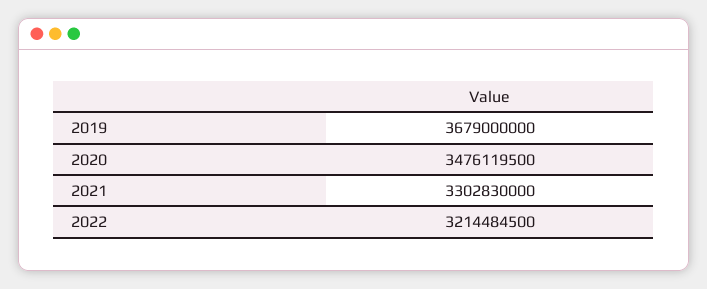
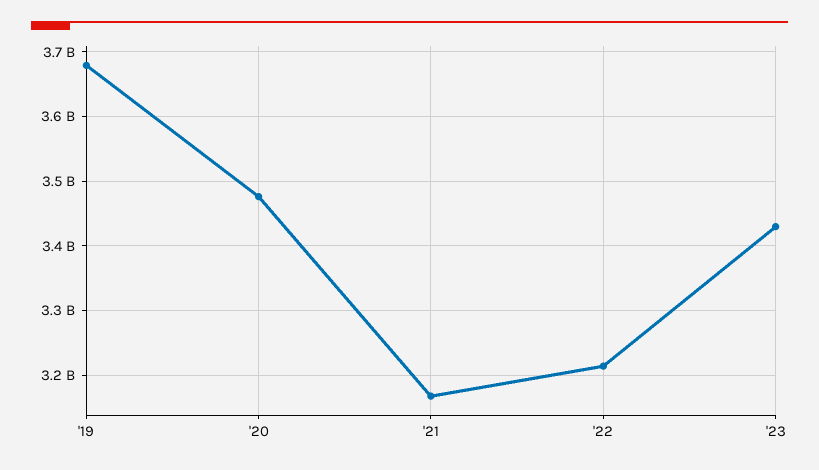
2021: 3302830000 -> 3170000000
'23: none -> 3430000000

